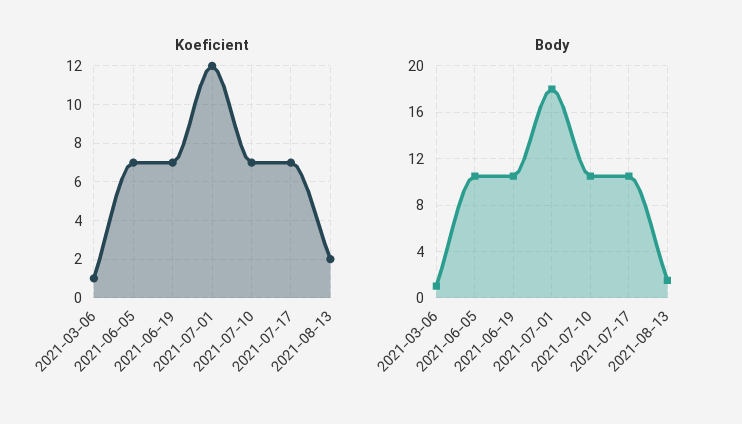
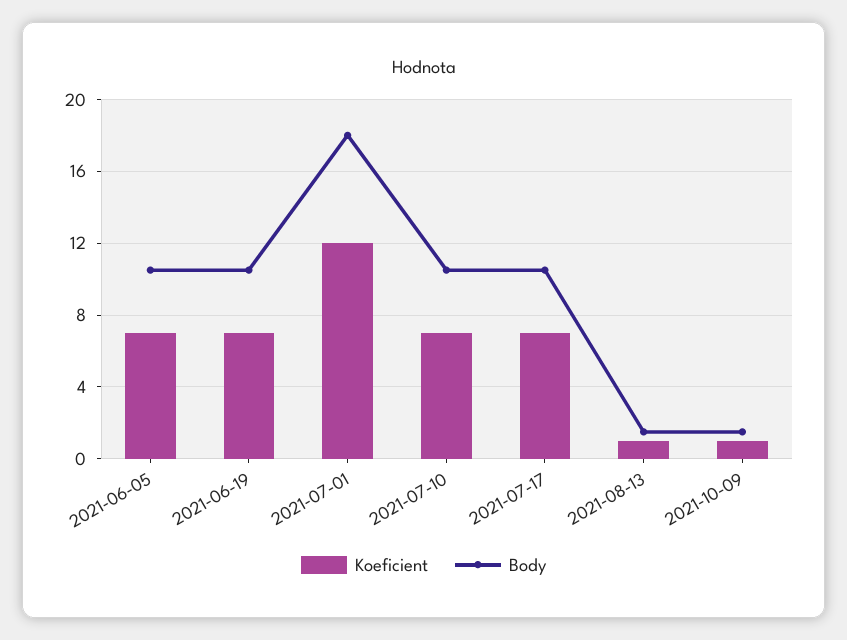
Koeficient, 2021-03-06: 1 -> none
Koeficient, 2021-08-13: 2 -> 1
Body, 2021-03-06: 1 -> none
Koeficient, 2021-10-09: none -> 1
Body, 2021-10-09: none -> 1.5

